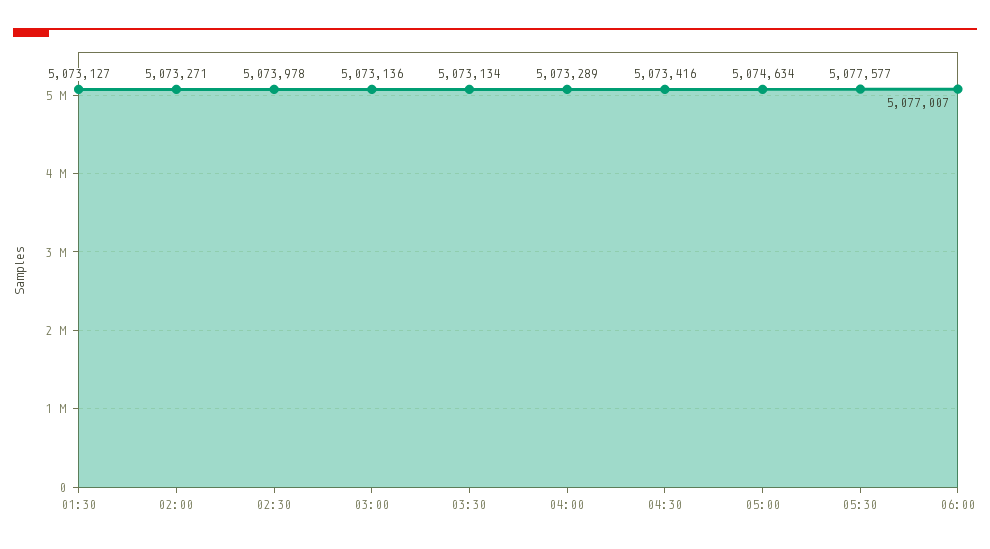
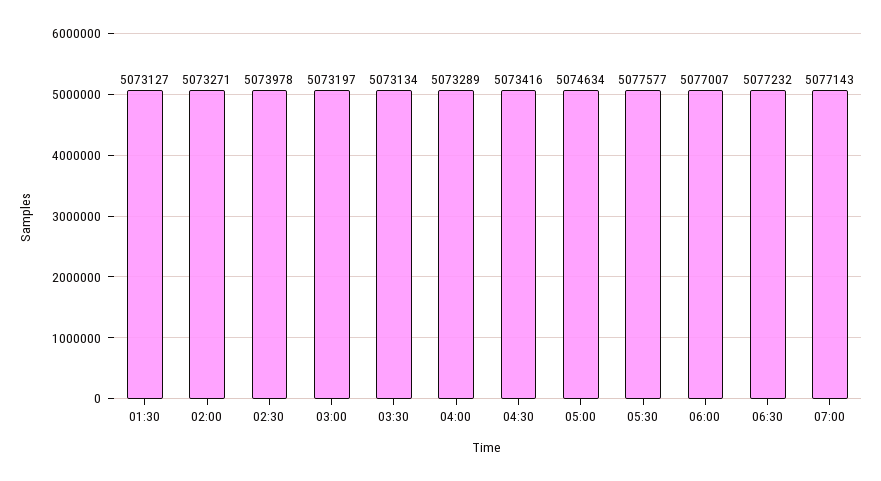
03:00: 5073136 -> 5073197
06:30: none -> 5077232
07:00: none -> 5077143

